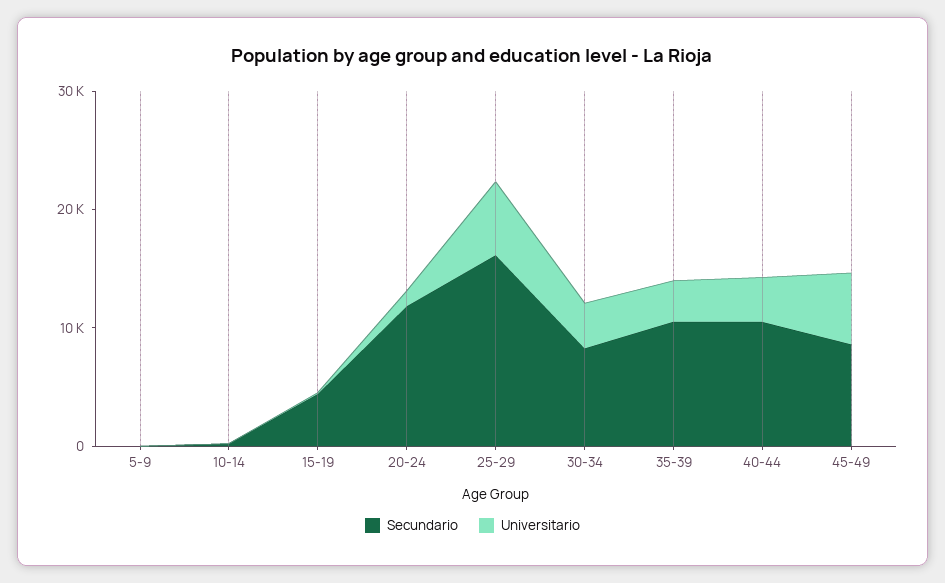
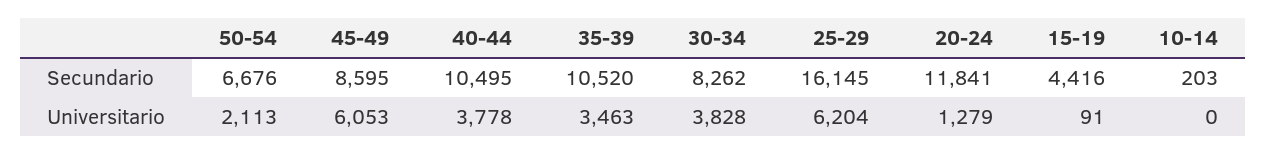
Secundario, 5-9: 0 -> none
Universitario, 5-9: 0 -> none
Secundario, 50-54: none -> 6676
Universitario, 50-54: none -> 2113

